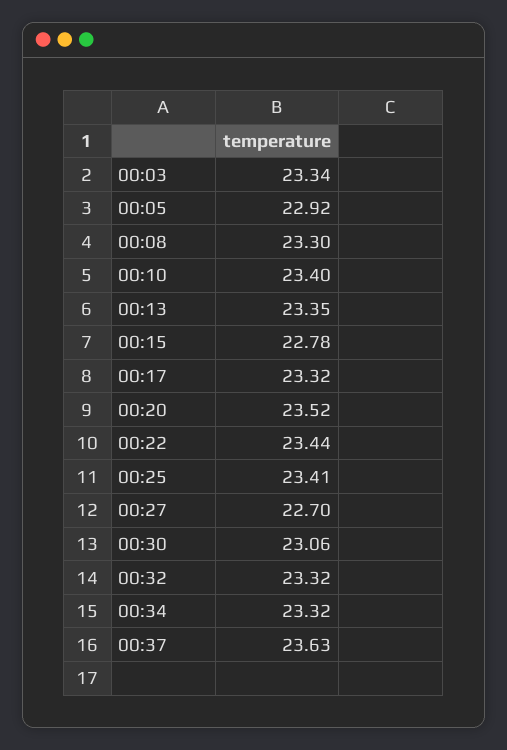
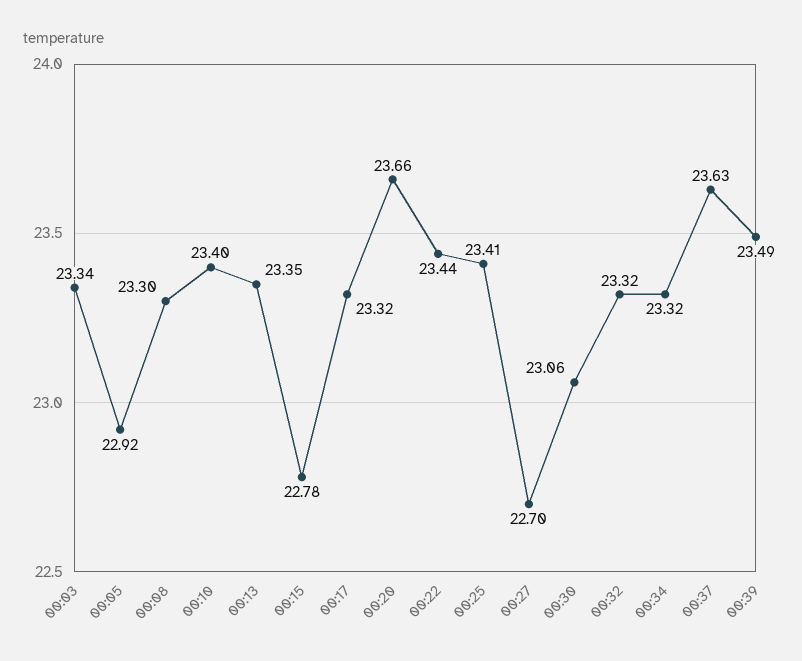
00:20: 23.52 -> 23.66
00:39: none -> 23.49

